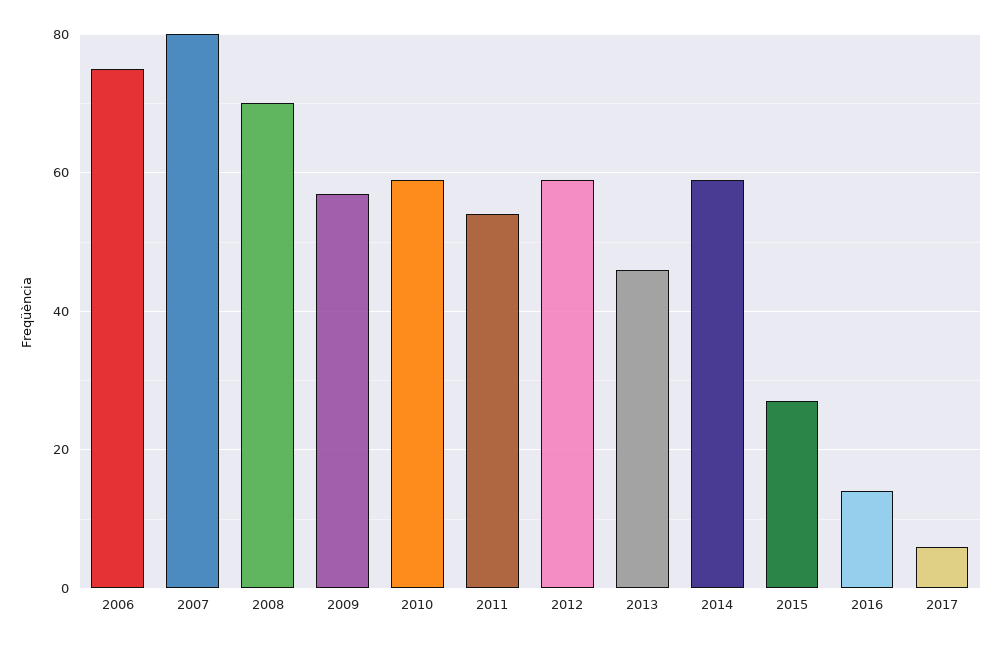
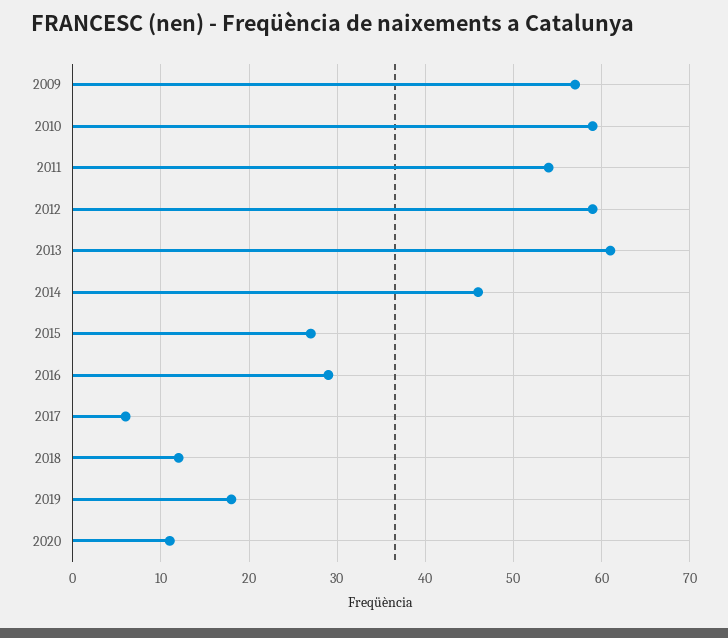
2006: 75 -> none
2007: 80 -> none
2008: 70 -> none
2013: 45 -> 61
2014: 60 -> 46
2016: 15 -> 29
2018: none -> 12
2019: none -> 18
2020: none -> 11

